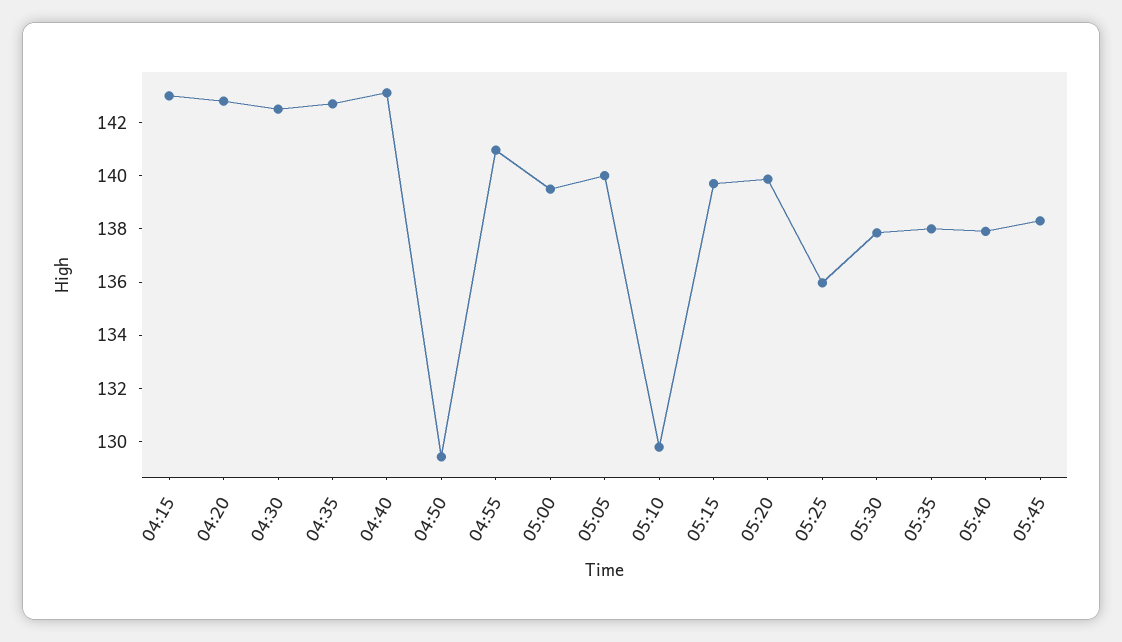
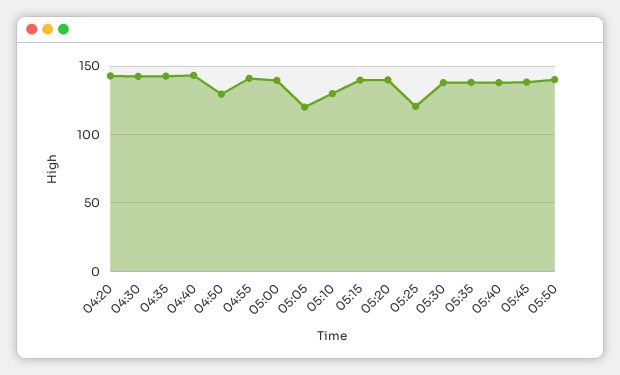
04:15: 143 -> none
05:05: 140 -> 120
05:25: 136 -> 120
05:50: none -> 140

